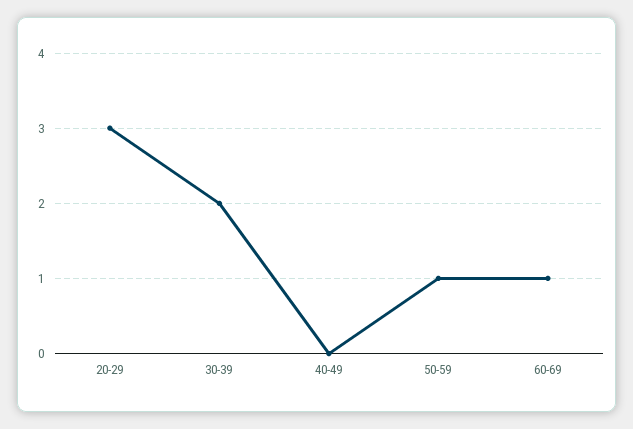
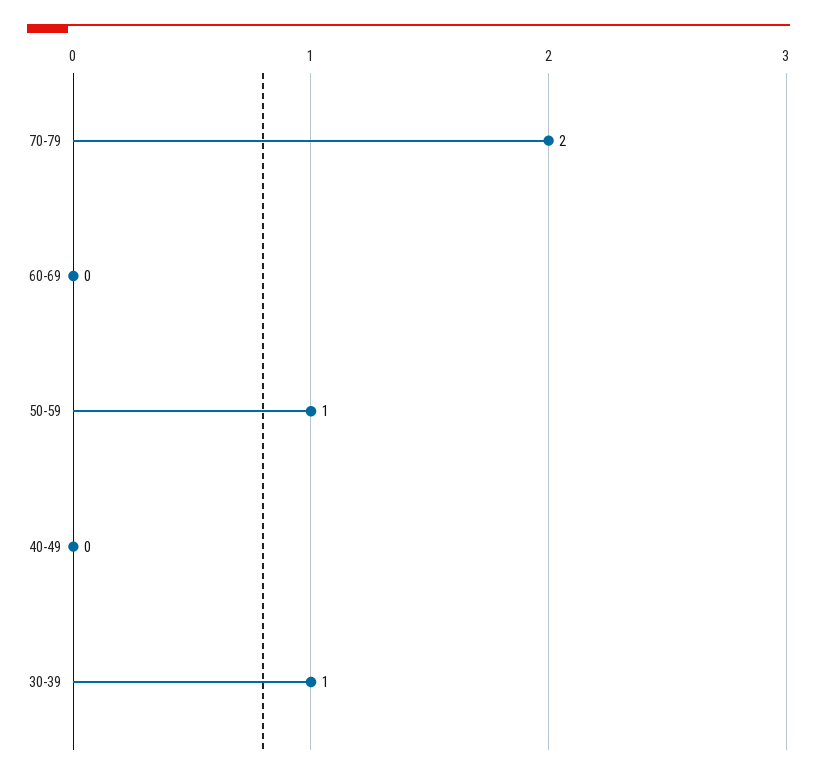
20-29: 3 -> none
30-39: 2 -> 1
60-69: 1 -> 0
70-79: none -> 2

